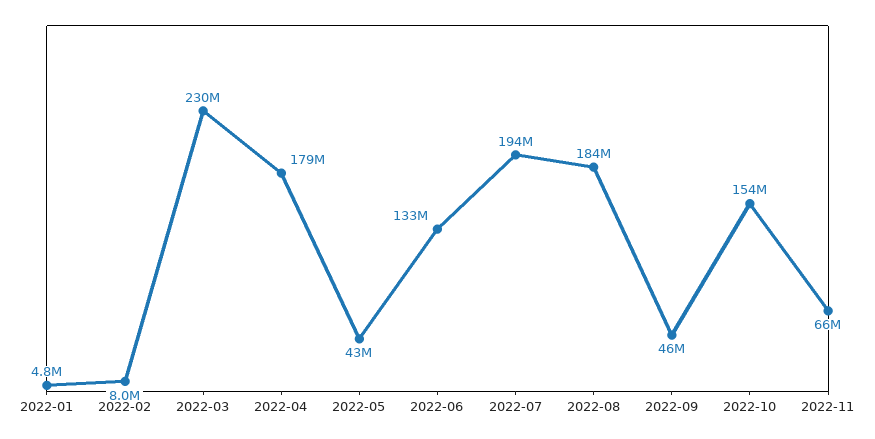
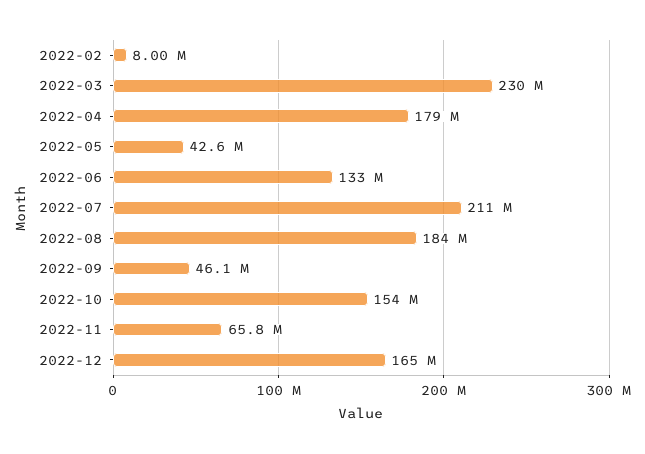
2022-01: 4800000 -> none
2022-07: 194000000 -> 211000000
2022-12: none -> 165000000

